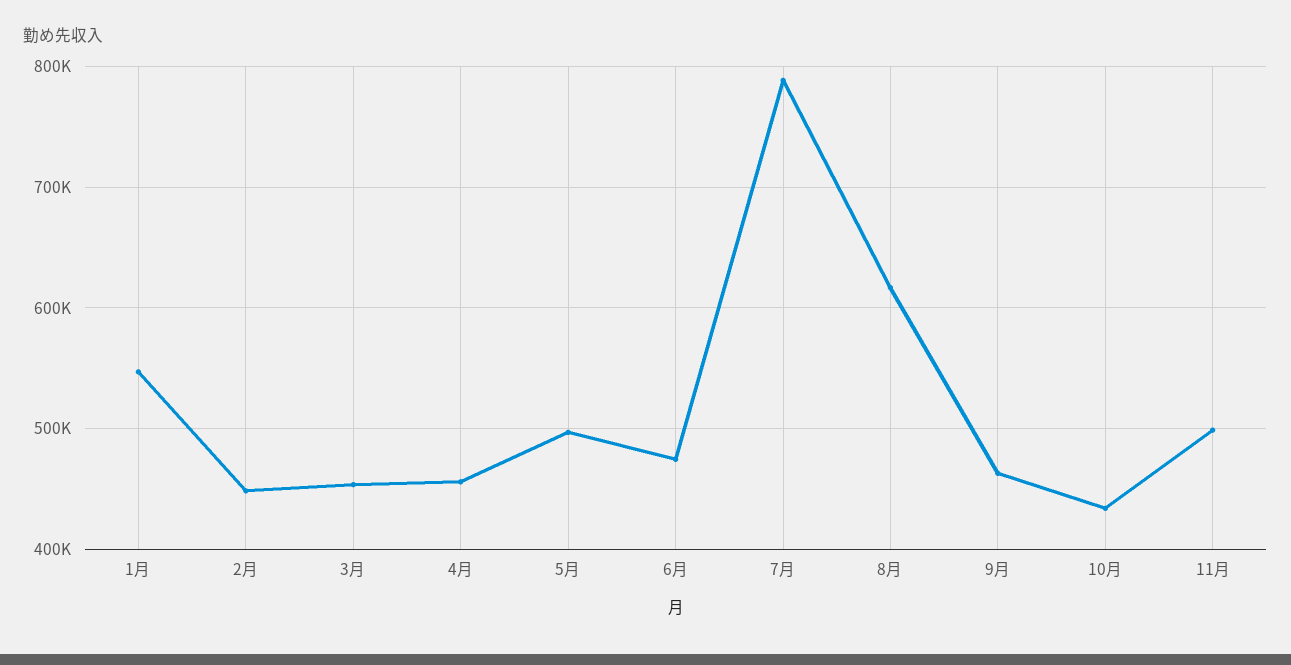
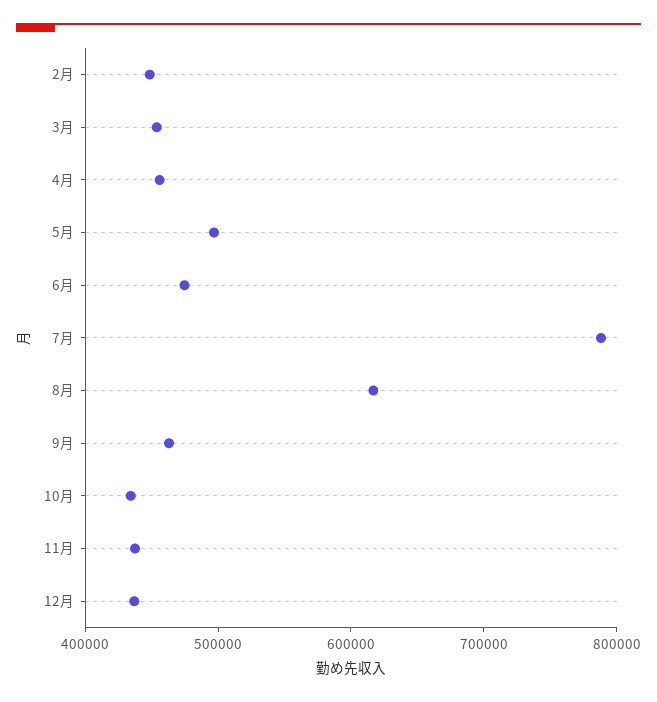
1月: 550000 -> none
11月: 500000 -> 440000
12月: none -> 440000

